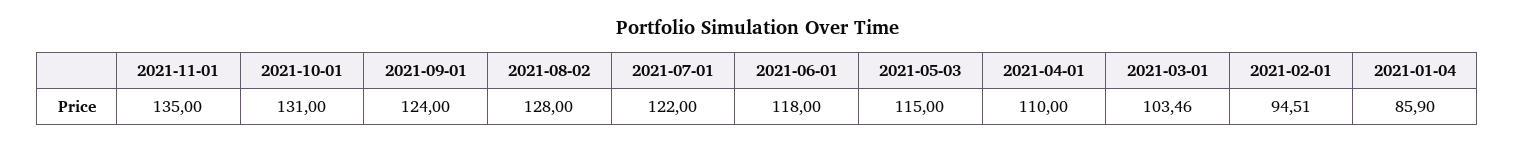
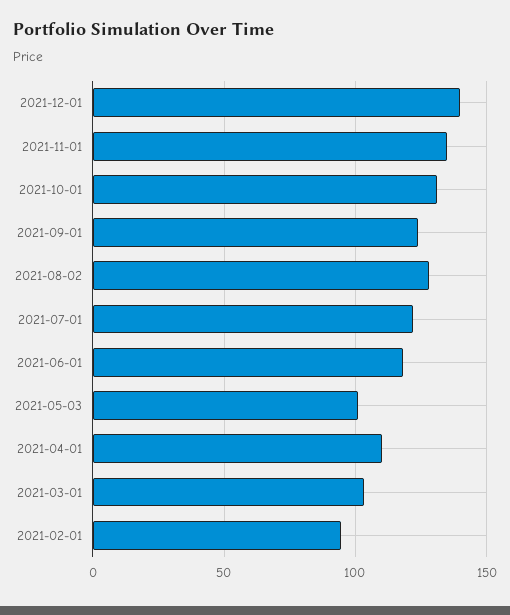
2021-05-03: 115 -> 100
2021-01-04: 85.9 -> none
2021-12-01: none -> 140

